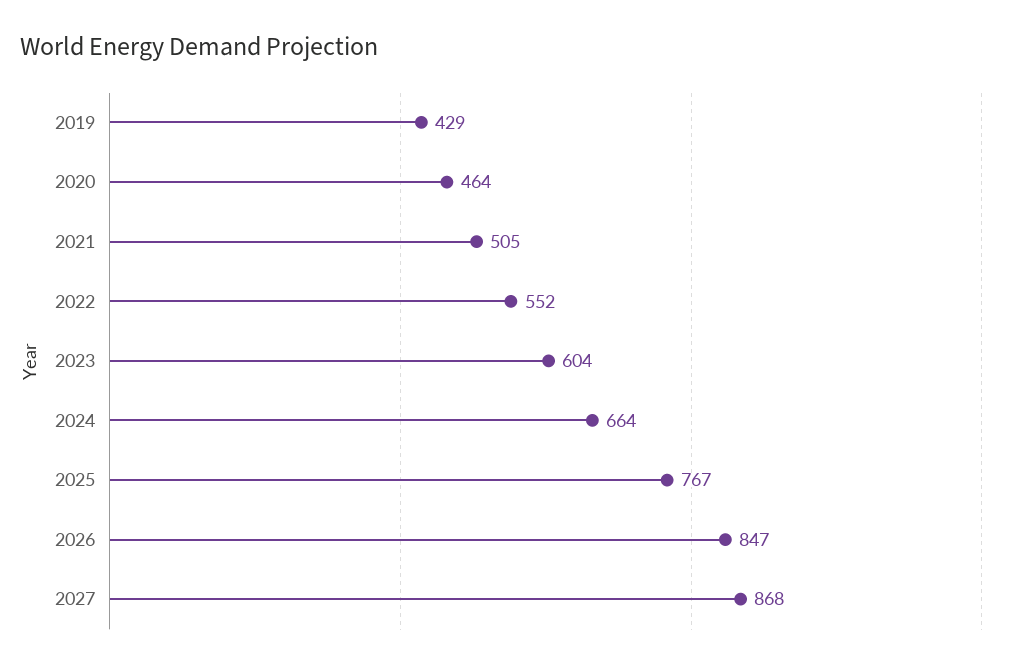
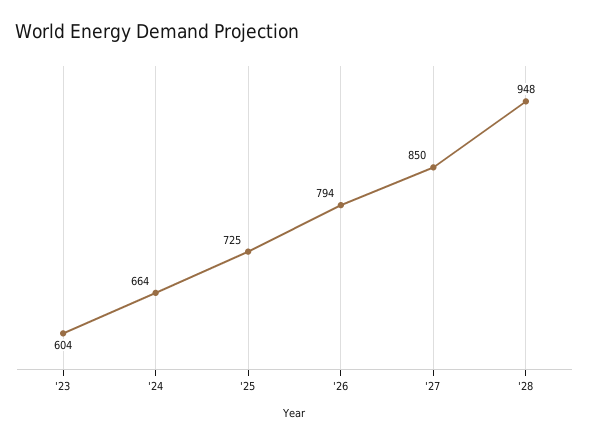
2019: 429 -> none
2020: 464 -> none
2021: 505 -> none
2022: 552 -> none
2025: 767 -> 725
2026: 847 -> 794
2027: 868 -> 850
'28: none -> 948

